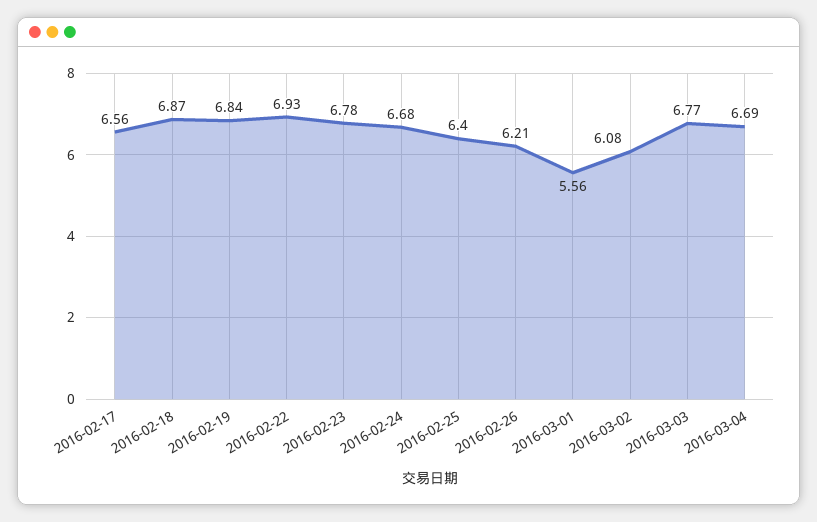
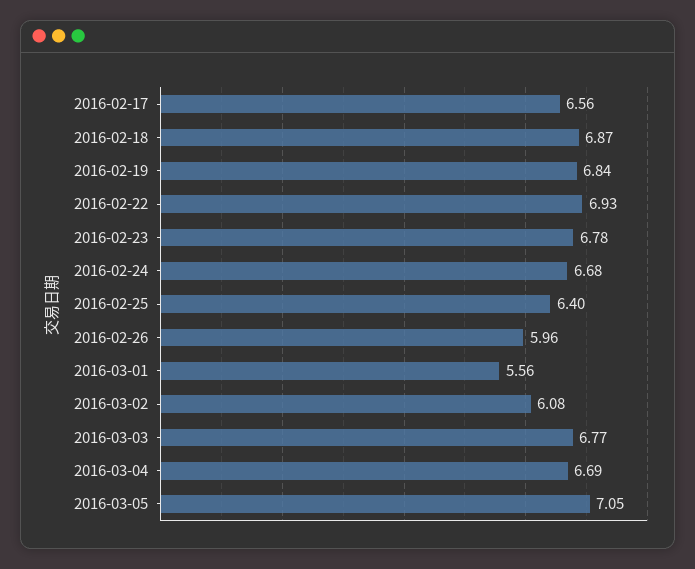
2016-02-26: 6.21 -> 5.96
2016-03-05: none -> 7.05

